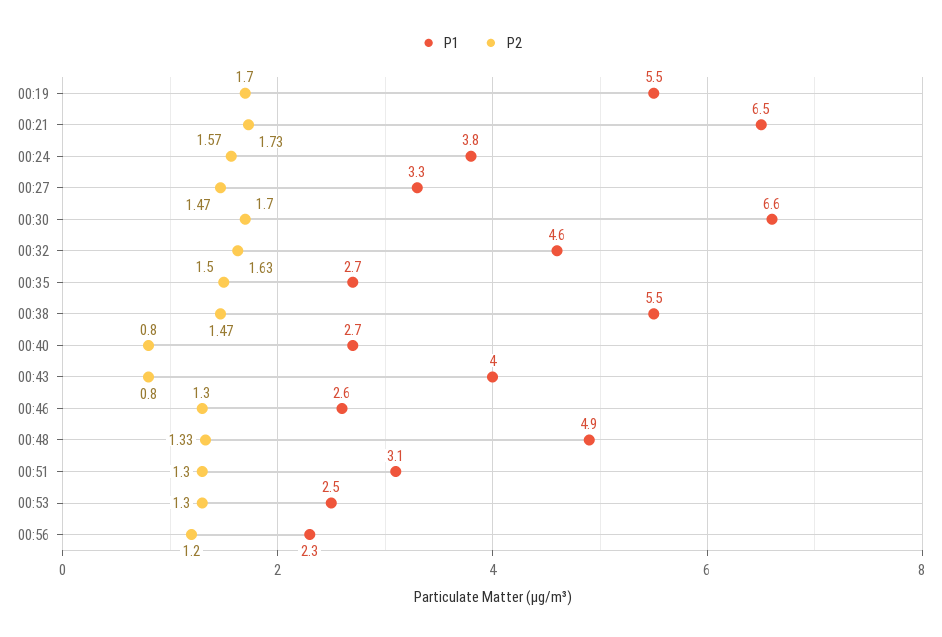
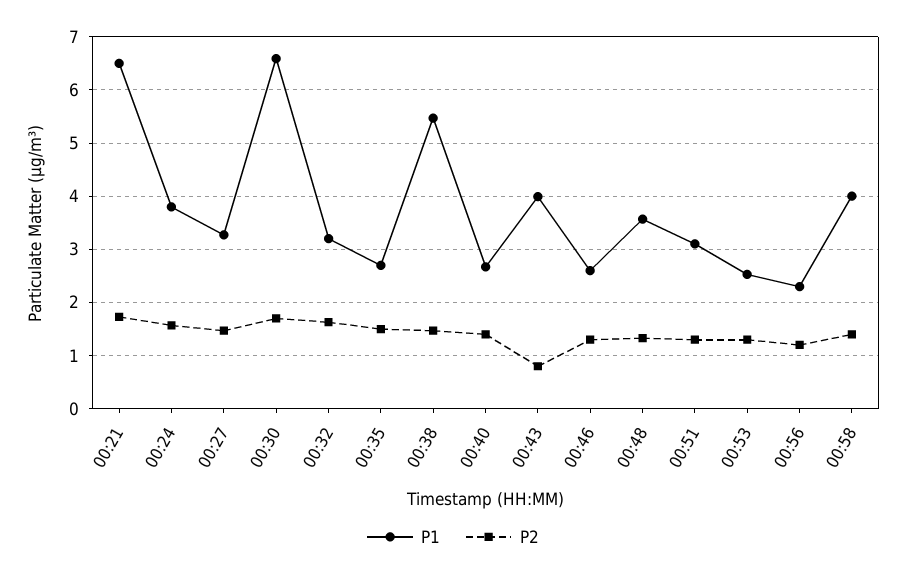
P1, 00:19: 5.5 -> none
P2, 00:19: 1.7 -> none
P1, 00:32: 4.6 -> 3.2
P2, 00:40: 0.8 -> 1.4
P1, 00:48: 4.9 -> 3.6
P1, 00:58: none -> 4
P2, 00:58: none -> 1.4

